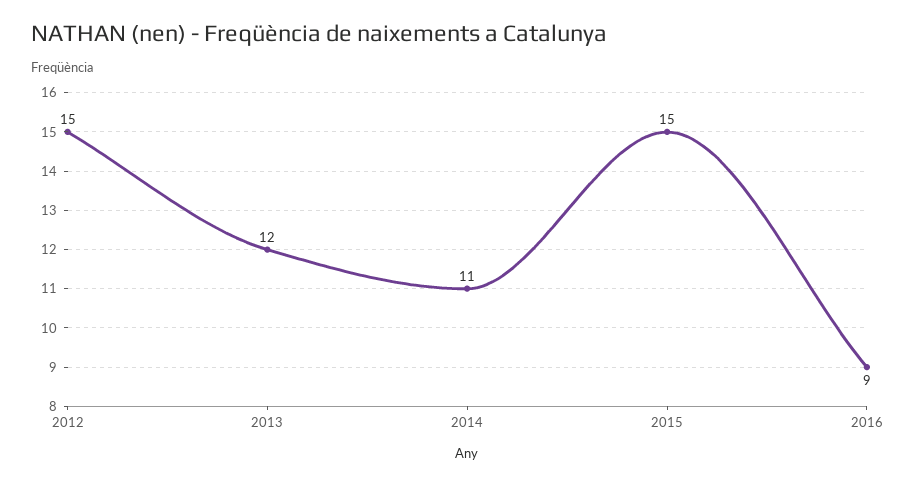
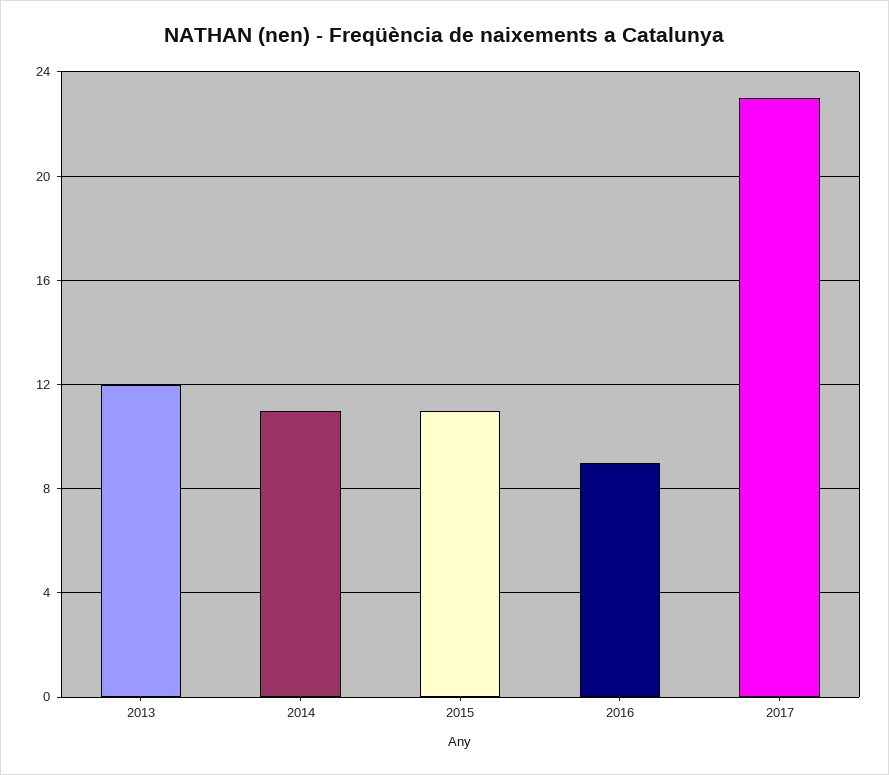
2012: 15 -> none
2015: 15 -> 11
2017: none -> 23

